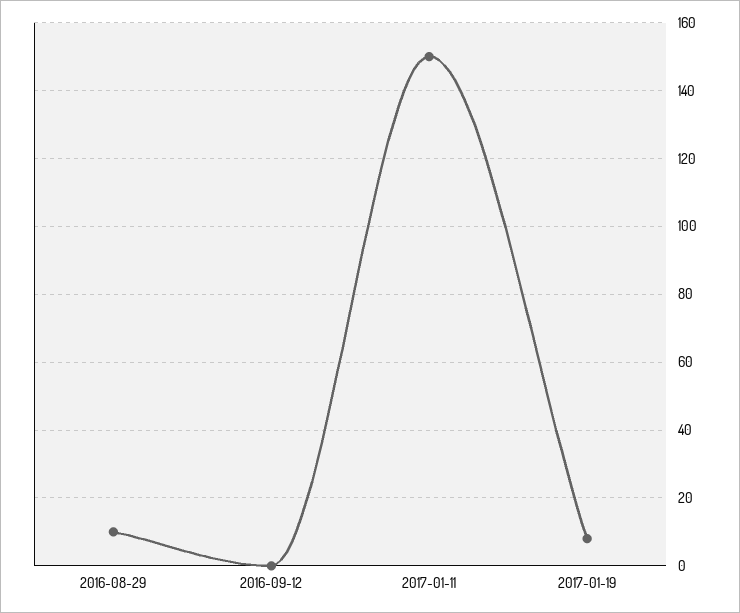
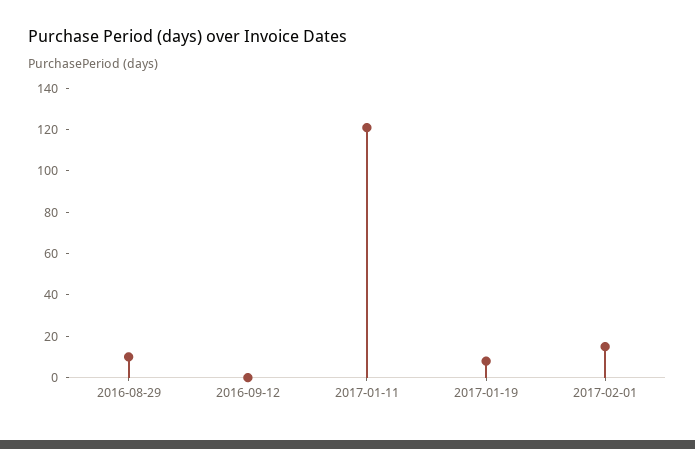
2017-01-11: 150 -> 120
2017-02-01: none -> 15

